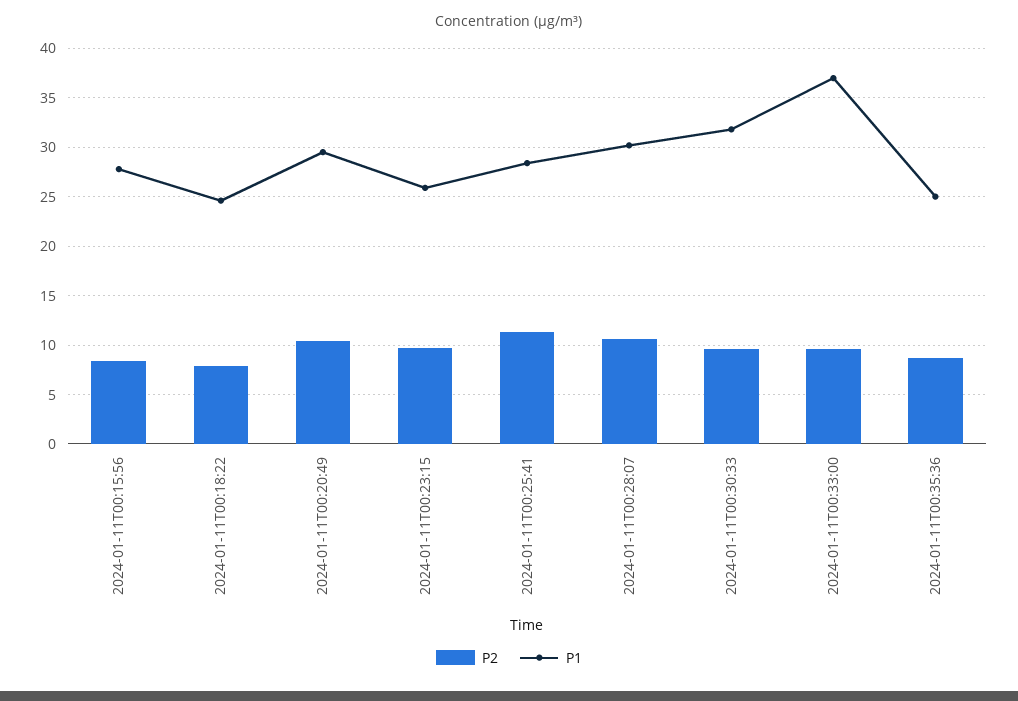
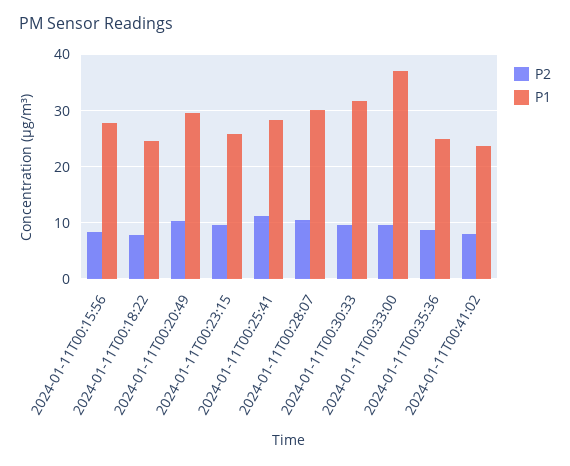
P2, 2024-01-11T00:41:02: none -> 8
P1, 2024-01-11T00:41:02: none -> 24

